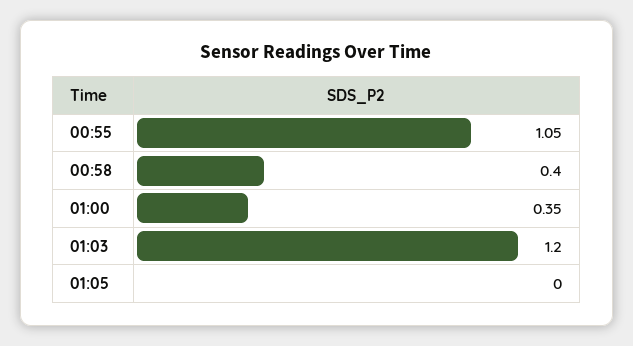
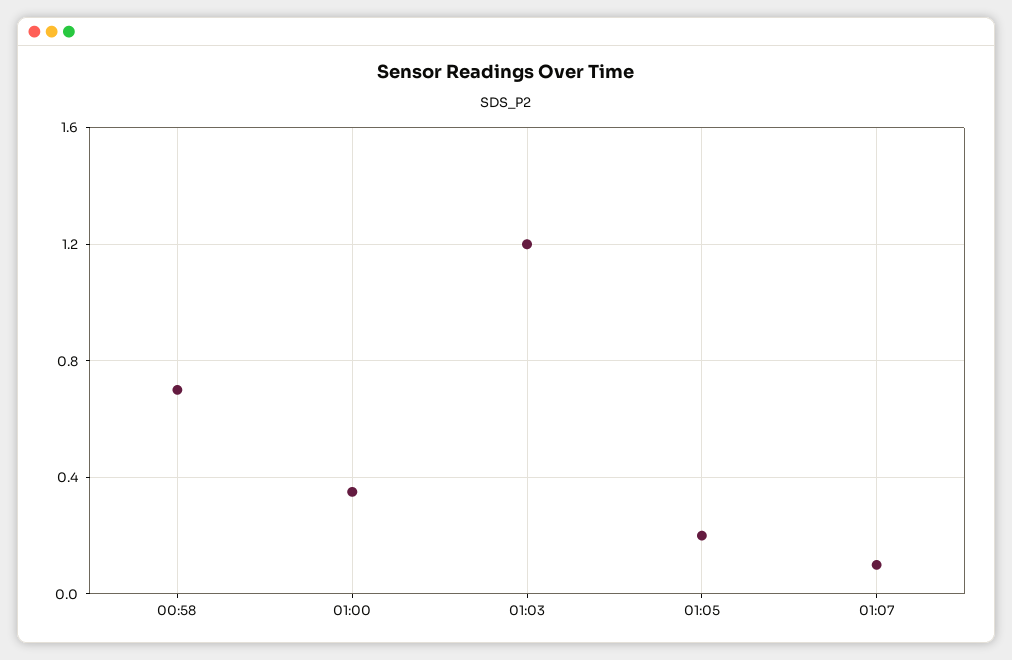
00:55: 1.05 -> none
00:58: 0.4 -> 0.7
01:05: 0 -> 0.2
01:07: none -> 0.1

